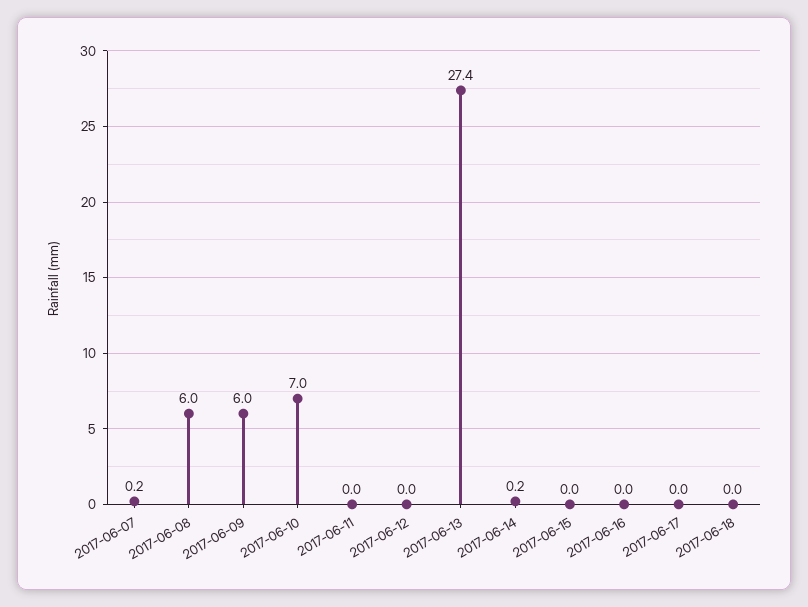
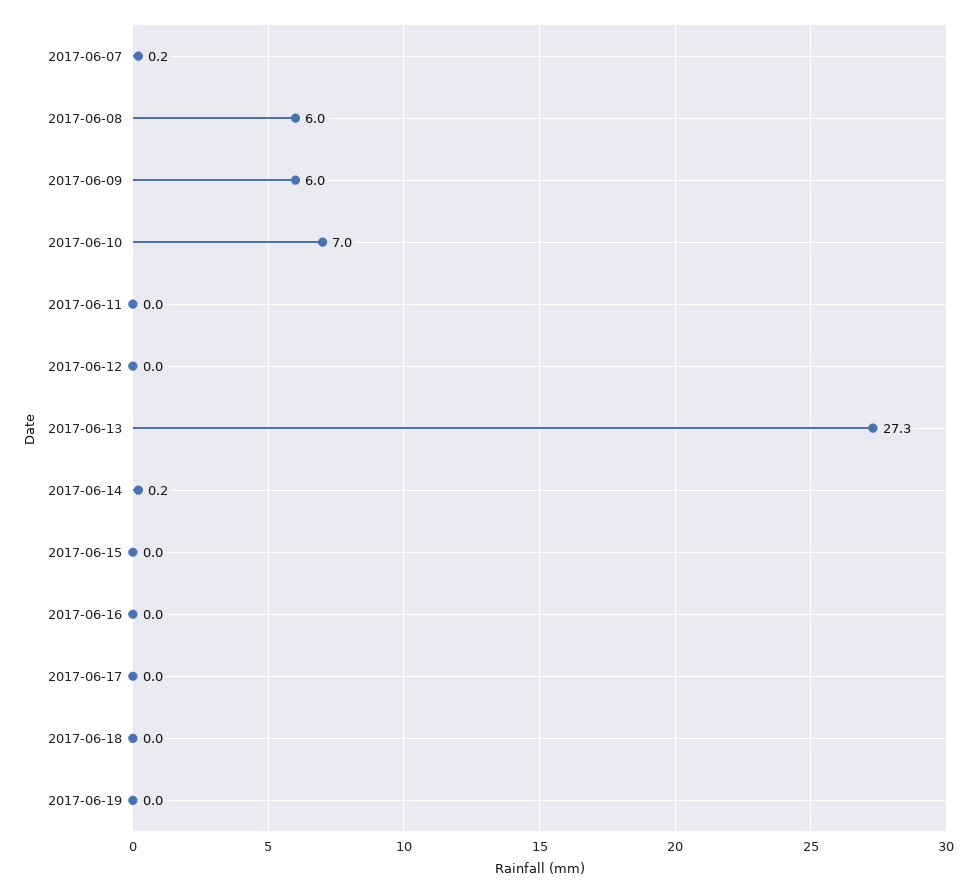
2017-06-13: 27.4 -> 27.3
2017-06-19: none -> 0

